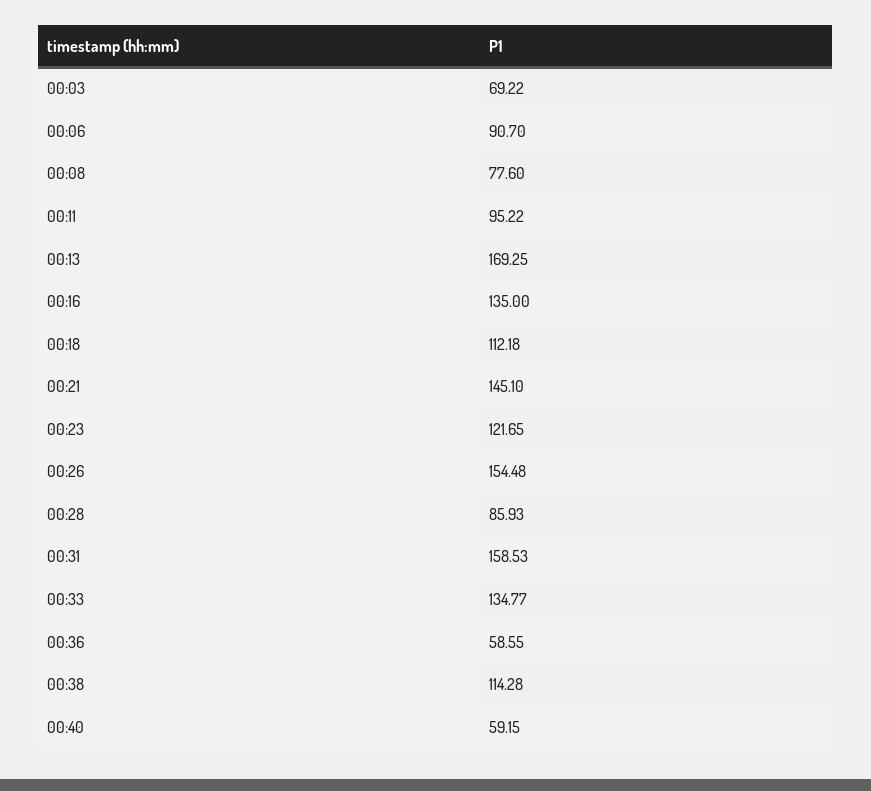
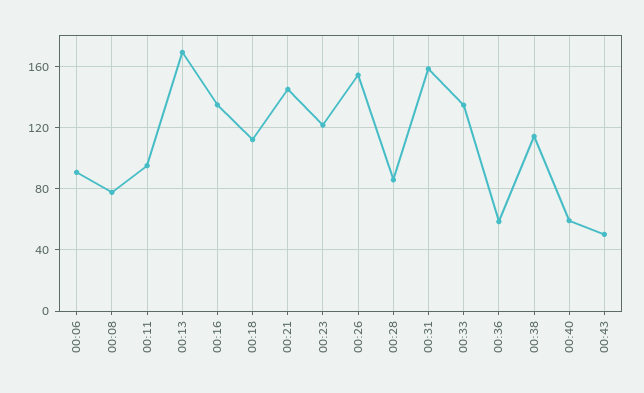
00:03: 69.22 -> none
00:43: none -> 50

